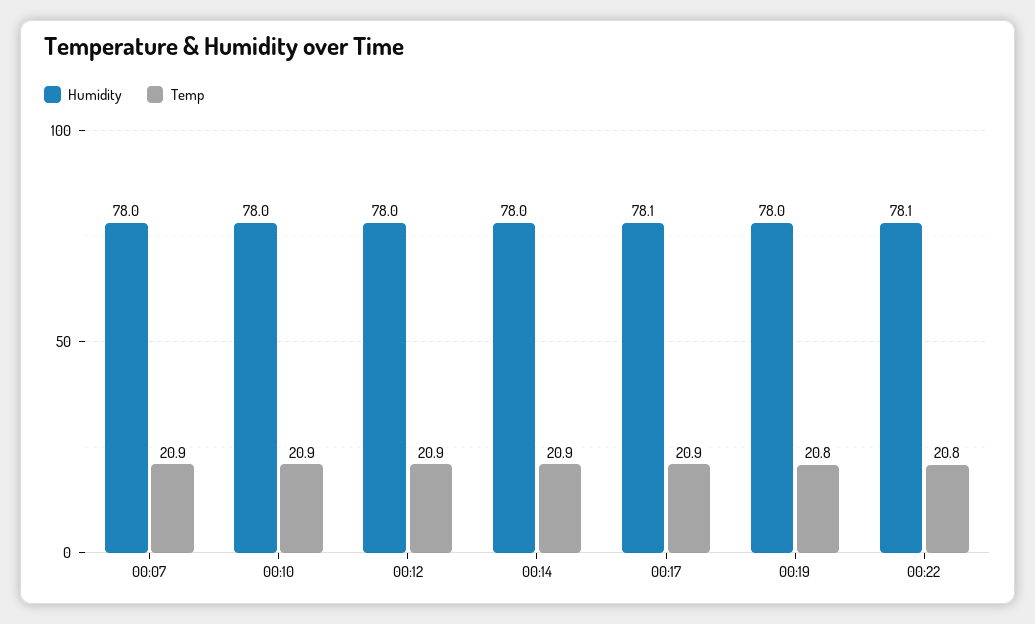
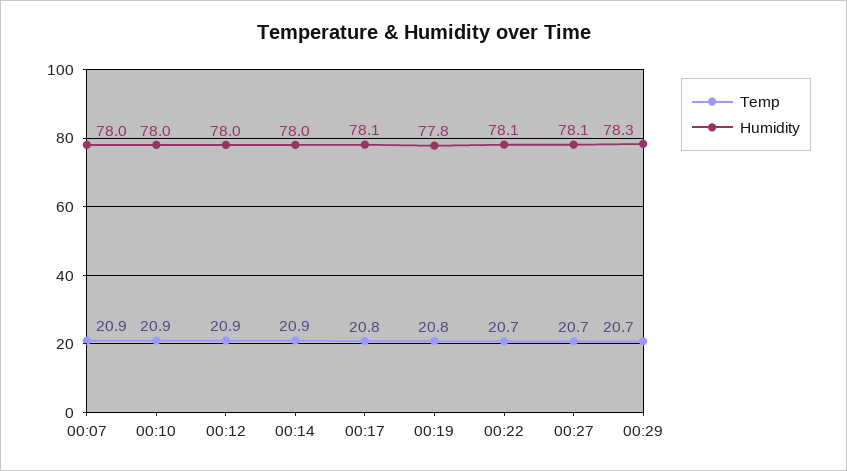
Temp, 00:17: 20.9 -> 20.8
Humidity, 00:19: 78 -> 77.8
Temp, 00:22: 20.8 -> 20.7
Temp, 00:27: none -> 20.7
Humidity, 00:27: none -> 78.1
Temp, 00:29: none -> 20.7
Humidity, 00:29: none -> 78.3

